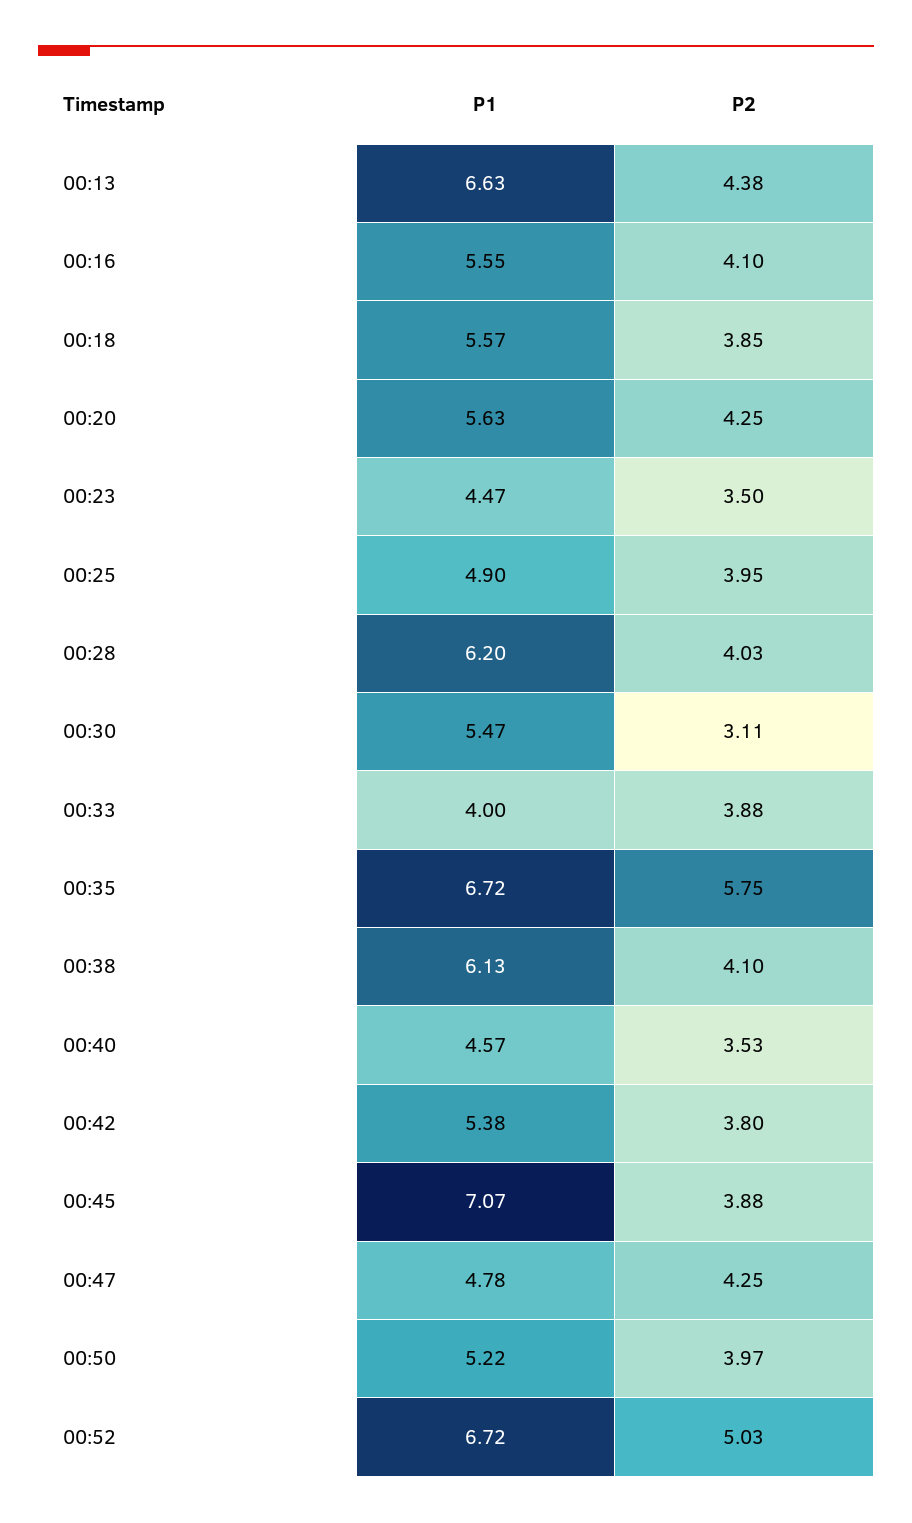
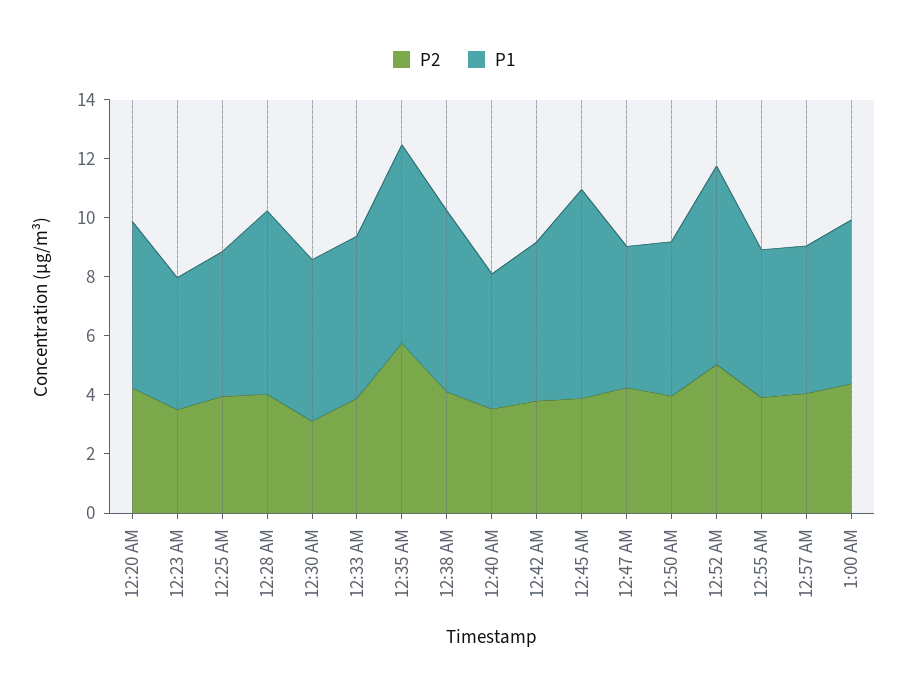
P1, 00:13: 6.63 -> none
P2, 00:13: 4.38 -> none
P1, 00:16: 5.55 -> none
P2, 00:16: 4.1 -> none
P1, 00:18: 5.57 -> none
P2, 00:18: 3.85 -> none
P1, 00:33: 4 -> 5.5
P2, 12:55 AM: none -> 4
P1, 12:55 AM: none -> 5
P2, 12:57 AM: none -> 4
P1, 12:57 AM: none -> 5
P2, 1:00 AM: none -> 4.5
P1, 1:00 AM: none -> 5.5

